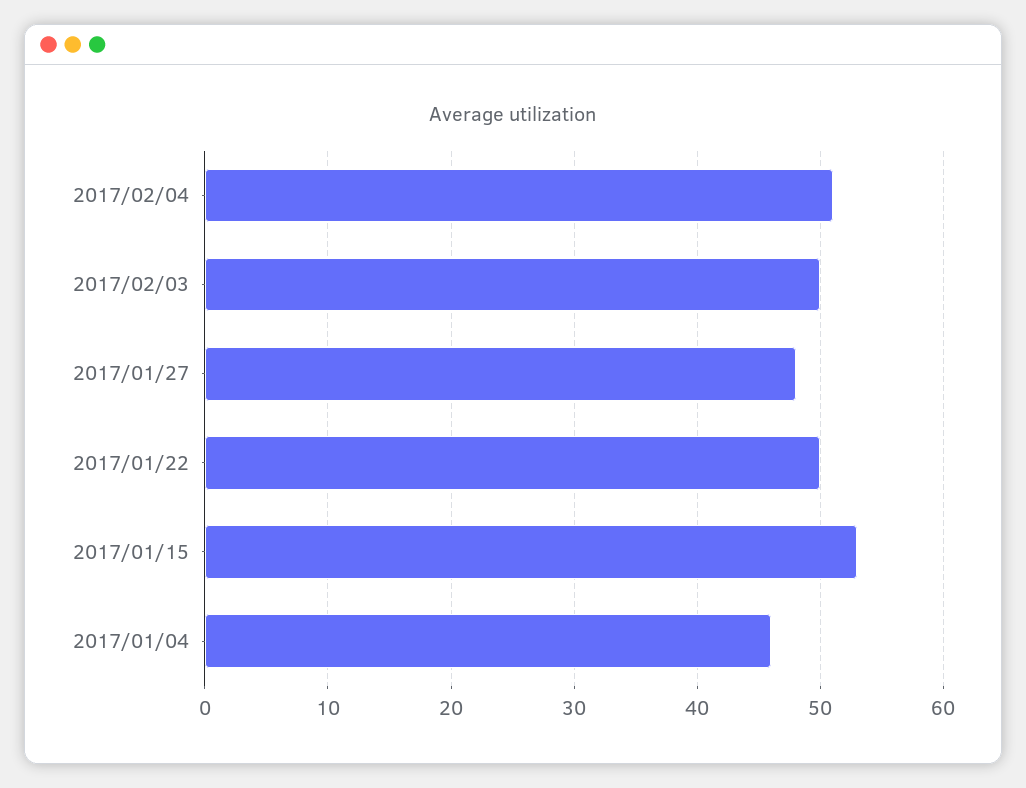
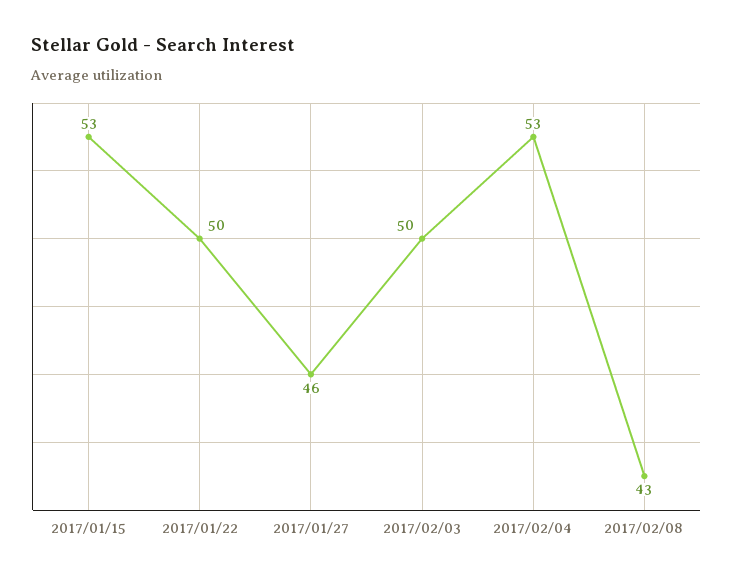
2017/02/04: 51 -> 53
2017/01/27: 48 -> 46
2017/01/04: 46 -> none
2017/02/08: none -> 43

